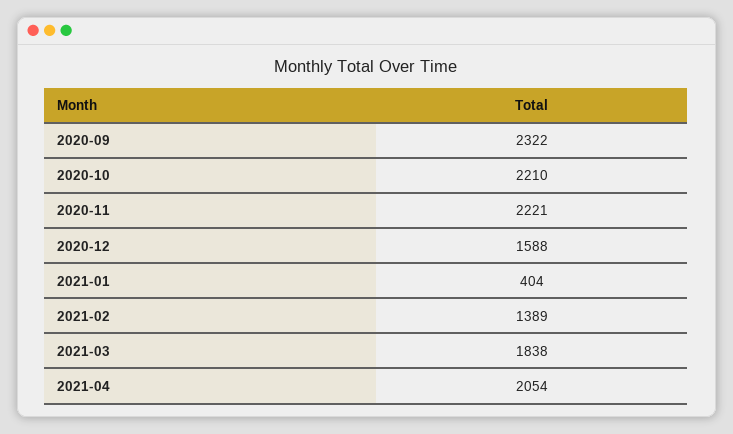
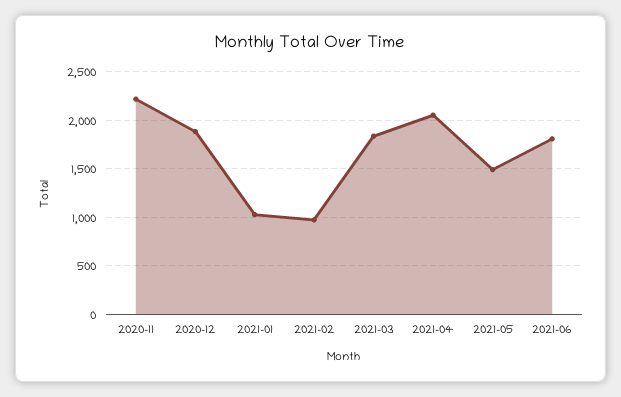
2020-09: 2322 -> none
2020-10: 2210 -> none
2020-12: 1588 -> 1900
2021-01: 404 -> 1000
2021-02: 1389 -> 1000
2021-05: none -> 1500
2021-06: none -> 1800

